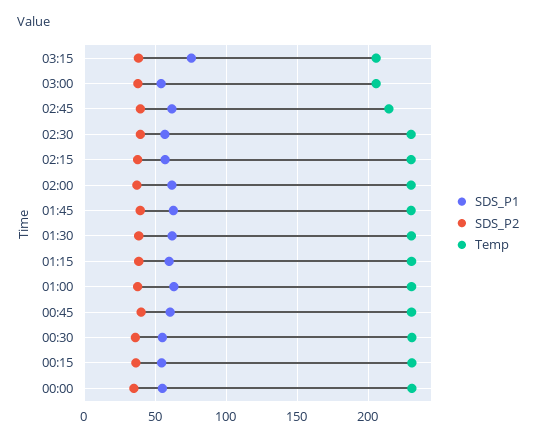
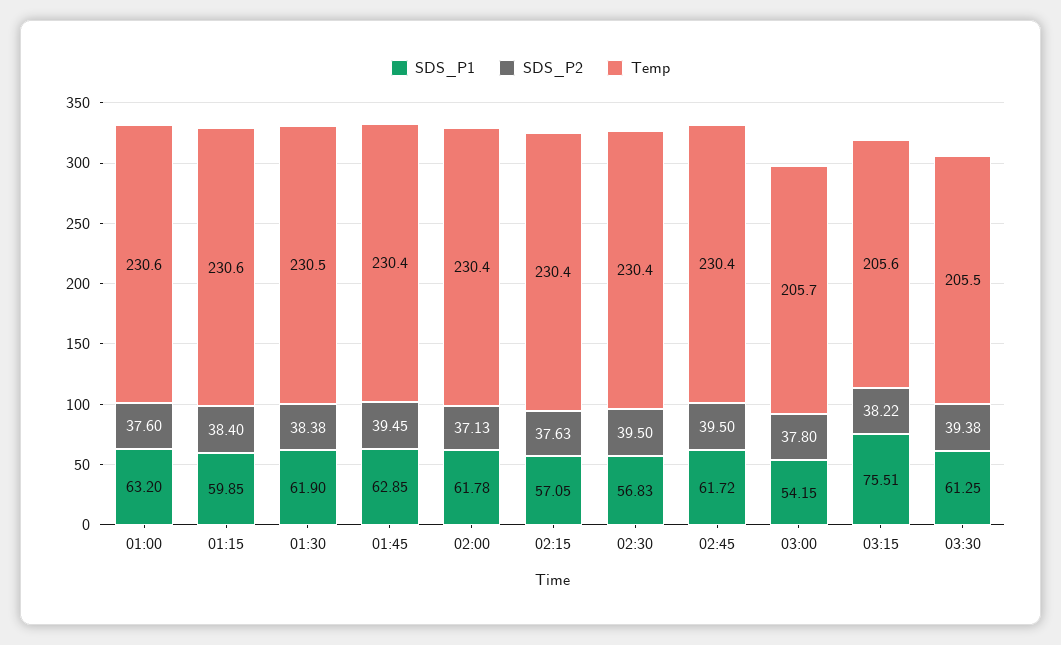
Temp, 02:45: 215 -> 230.4
SDS_P1, 00:45: 60 -> none
SDS_P2, 00:45: 40 -> none
Temp, 00:45: 230 -> none
SDS_P1, 00:30: 55 -> none
SDS_P2, 00:30: 35 -> none
Temp, 00:30: 230 -> none
SDS_P1, 00:15: 55 -> none
SDS_P2, 00:15: 35 -> none
Temp, 00:15: 230 -> none
SDS_P1, 00:00: 55 -> none
SDS_P2, 00:00: 35 -> none
Temp, 00:00: 230 -> none
SDS_P1, 03:30: none -> 61.25
SDS_P2, 03:30: none -> 39.38
Temp, 03:30: none -> 205.5

